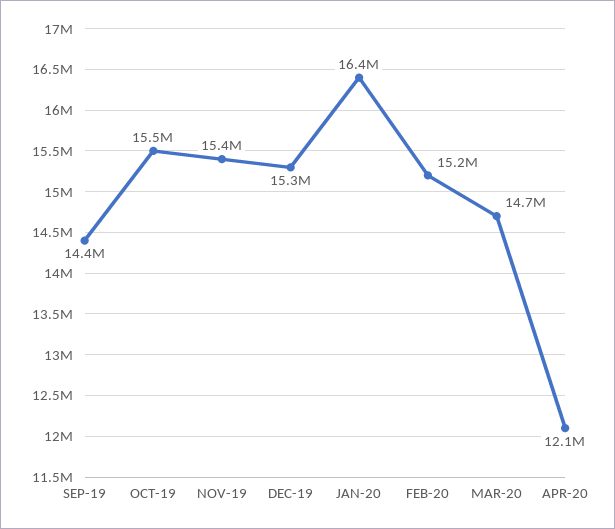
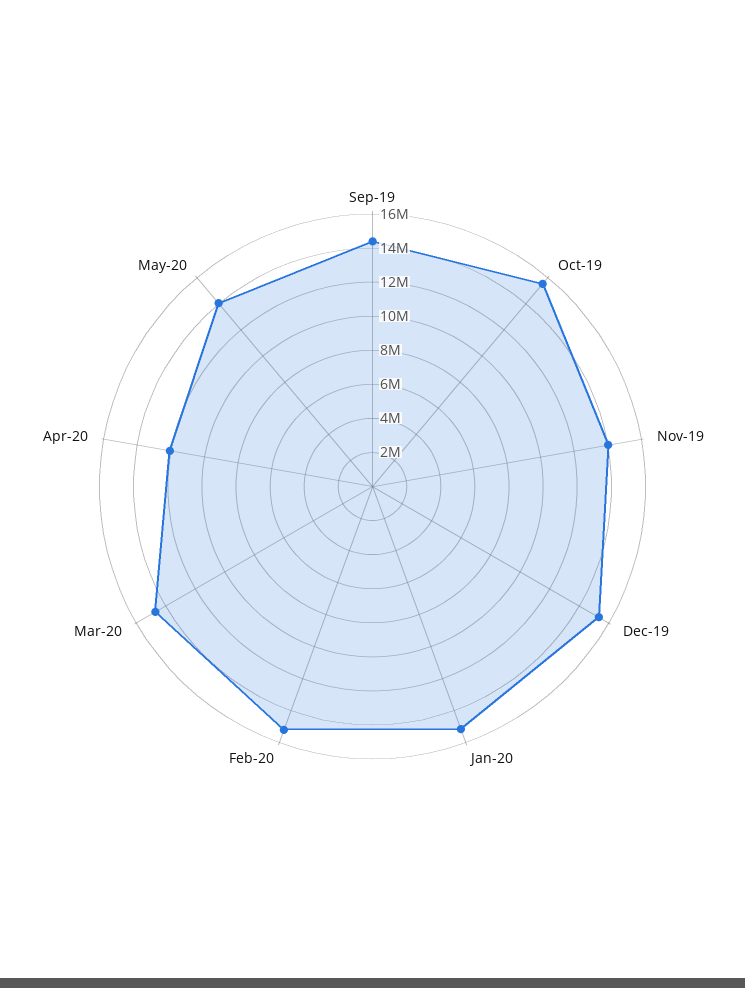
NOV-19: 15400000 -> 14000000
JAN-20: 16400000 -> 15000000
May-20: none -> 14000000

